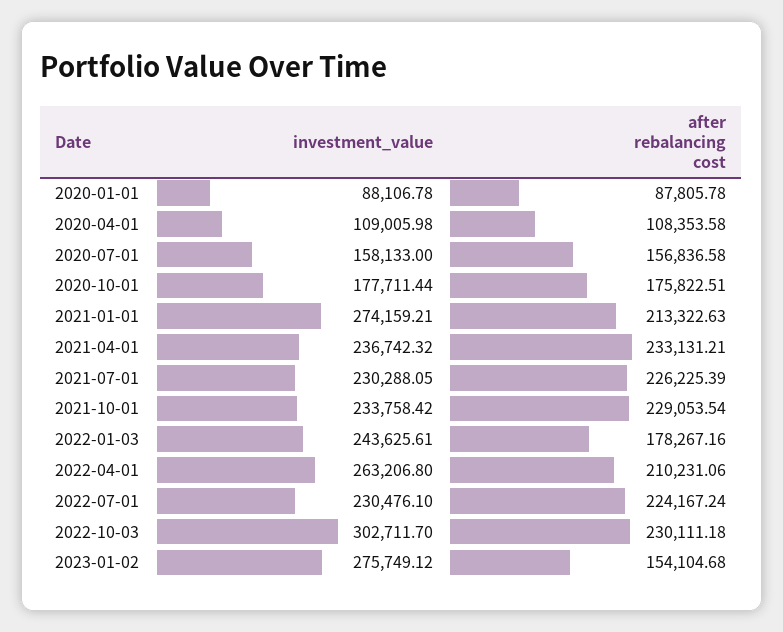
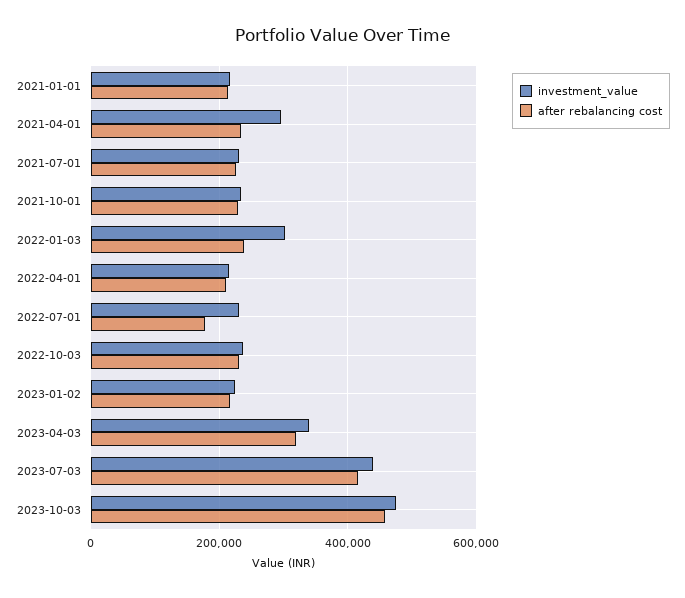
investment_value, 2020-01-01: 88106.78 -> none
after rebalancing cost, 2020-01-01: 87805.78 -> none
investment_value, 2020-04-01: 109005.98 -> none
after rebalancing cost, 2020-04-01: 108353.58 -> none
investment_value, 2020-07-01: 158133 -> none
after rebalancing cost, 2020-07-01: 156836.58 -> none
investment_value, 2020-10-01: 177711.44 -> none
after rebalancing cost, 2020-10-01: 175822.51 -> none
investment_value, 2021-01-01: 274159.21 -> 220000
investment_value, 2021-04-01: 236742.32 -> 300000
investment_value, 2022-01-03: 243625.61 -> 300000
after rebalancing cost, 2022-01-03: 178267.16 -> 240000
investment_value, 2022-04-01: 263206.8 -> 220000
after rebalancing cost, 2022-07-01: 224167.24 -> 180000
investment_value, 2022-10-03: 302711.7 -> 240000
investment_value, 2023-01-02: 275749.12 -> 220000
after rebalancing cost, 2023-01-02: 154104.68 -> 220000
investment_value, 2023-04-03: none -> 340000
after rebalancing cost, 2023-04-03: none -> 320000
investment_value, 2023-07-03: none -> 440000
after rebalancing cost, 2023-07-03: none -> 420000
investment_value, 2023-10-03: none -> 480000
after rebalancing cost, 2023-10-03: none -> 460000

